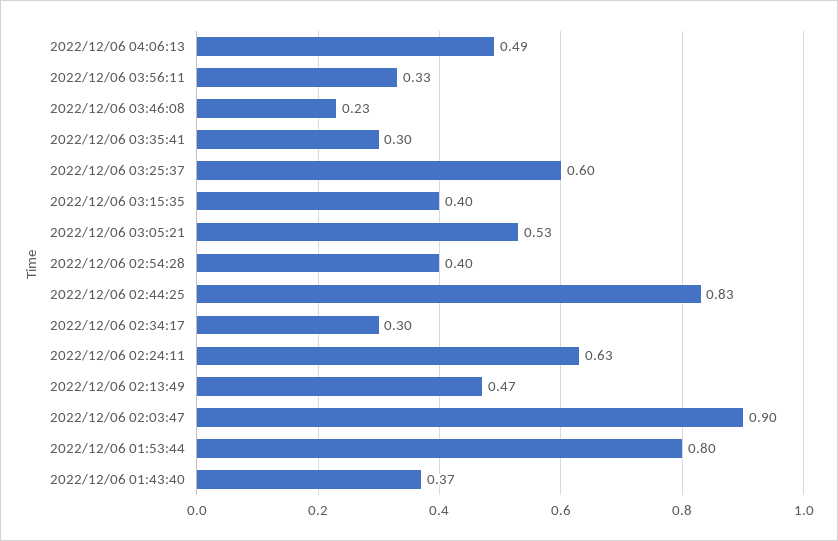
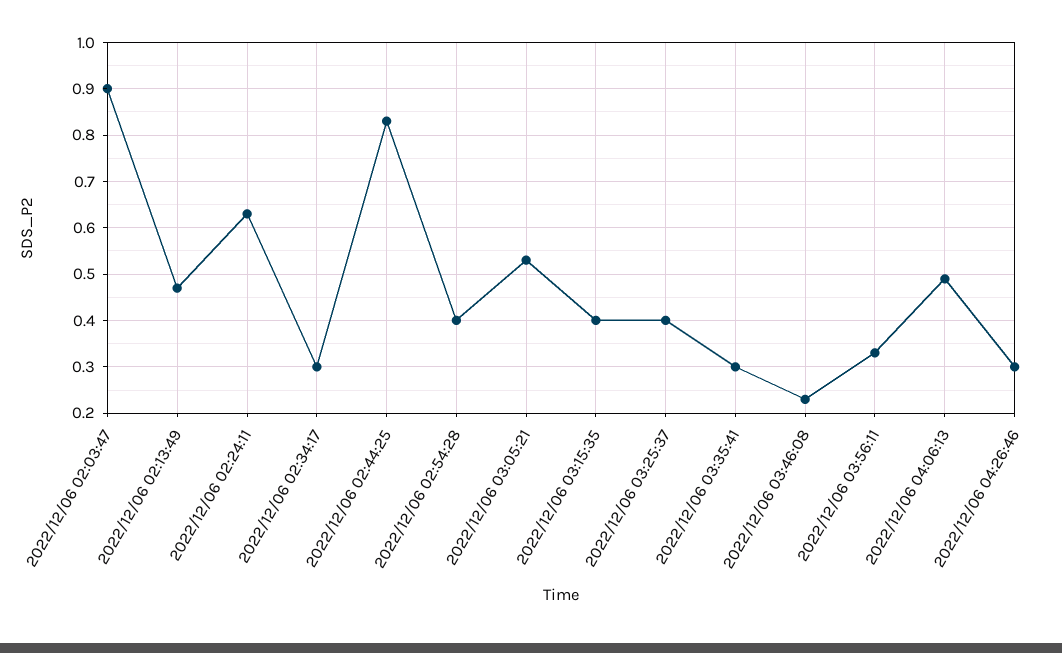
2022/12/06 03:25:37: 0.6 -> 0.4
2022/12/06 01:53:44: 0.8 -> none
2022/12/06 01:43:40: 0.37 -> none
2022/12/06 04:26:46: none -> 0.3

